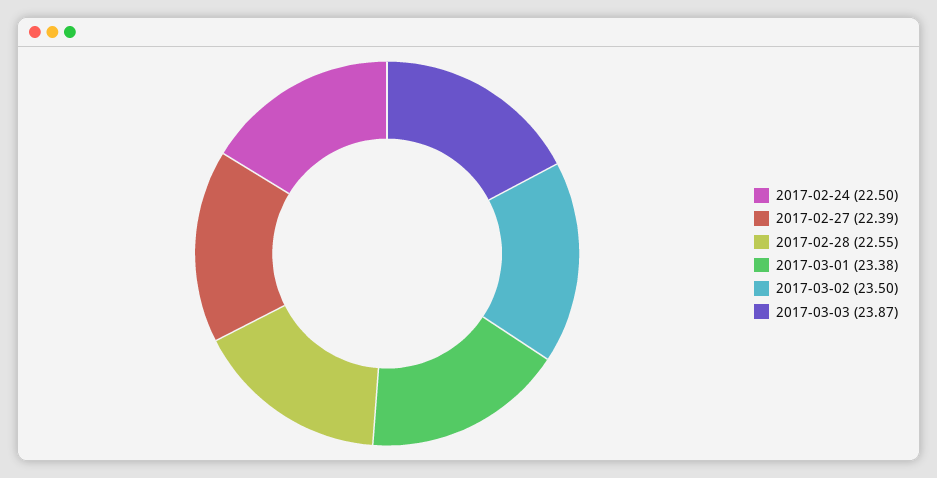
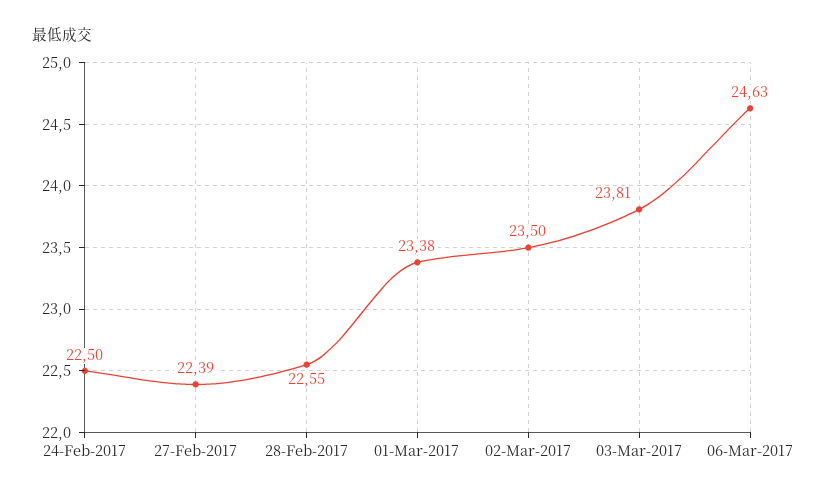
2017-03-03: 23.87 -> 23.81
06-Mar-2017: none -> 24.63

